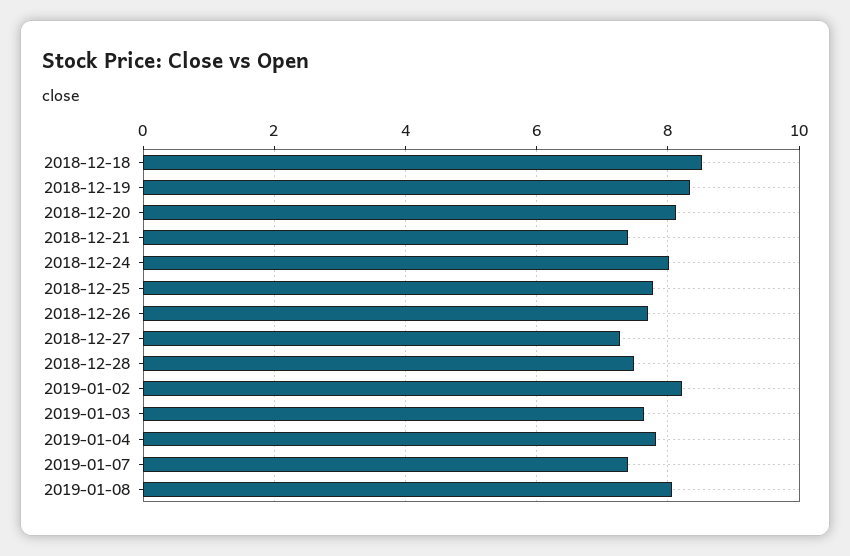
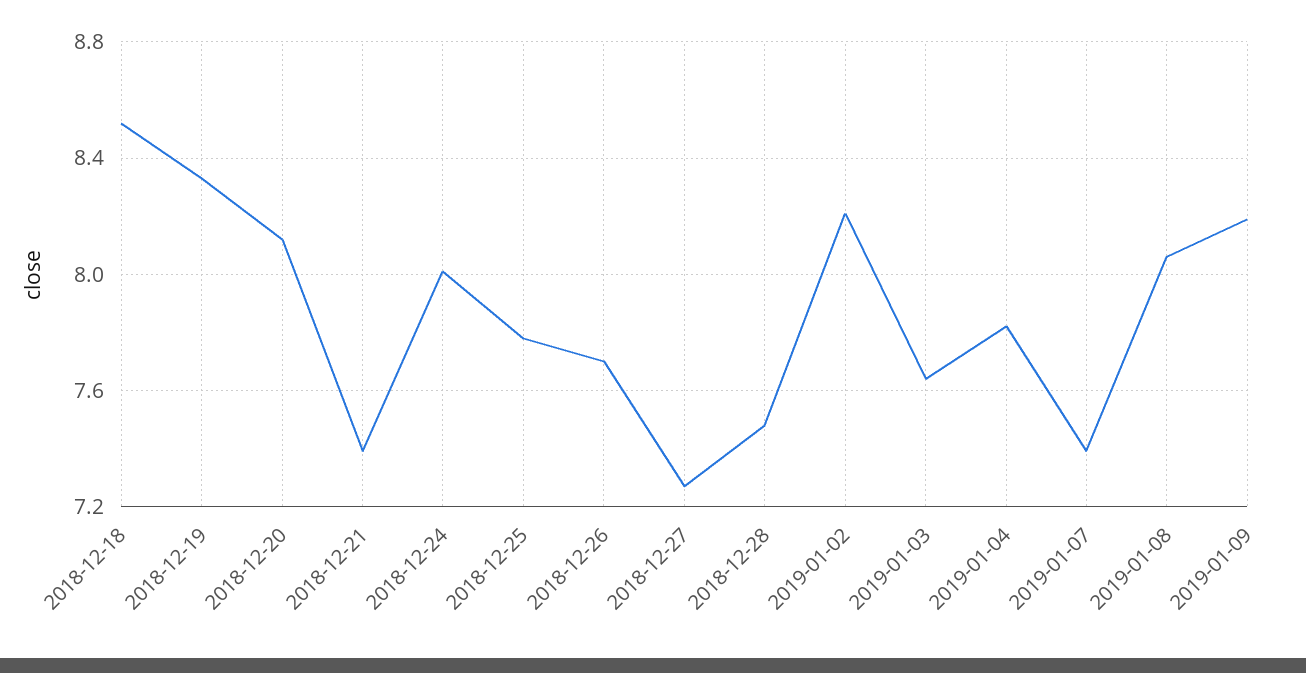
2019-01-09: none -> 8.2

